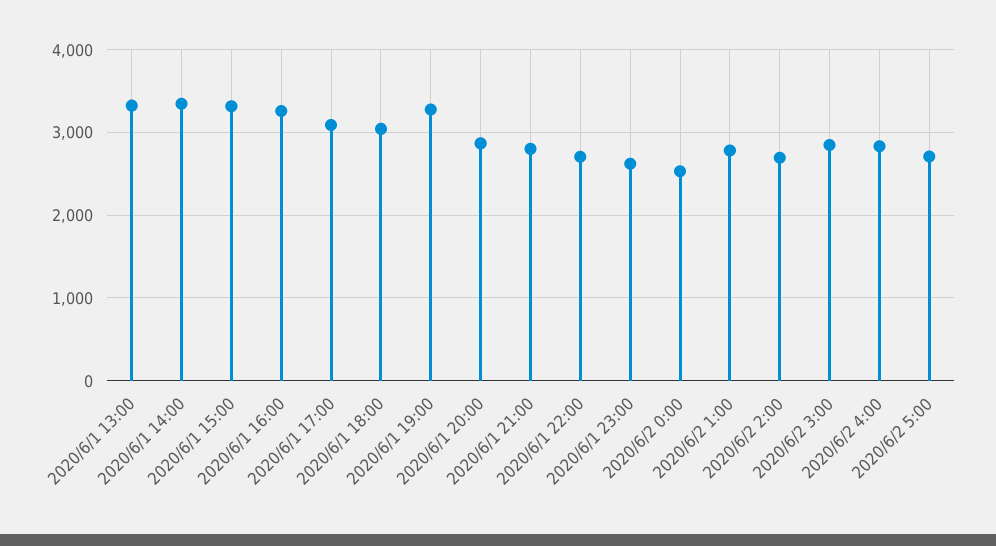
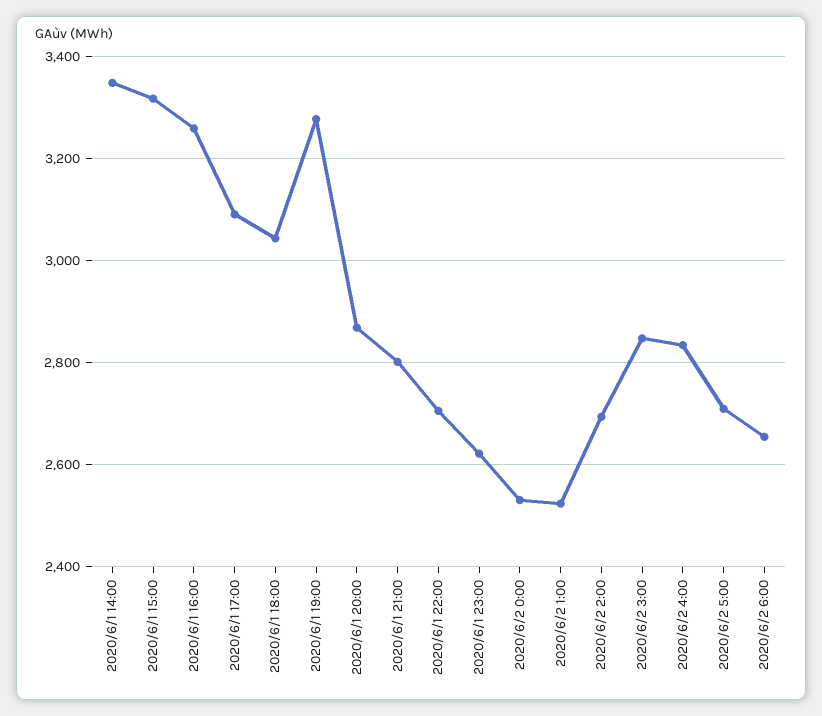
2020/6/1 13:00: 3300 -> none
2020/6/2 1:00: 2800 -> 2520
2020/6/2 6:00: none -> 2660

